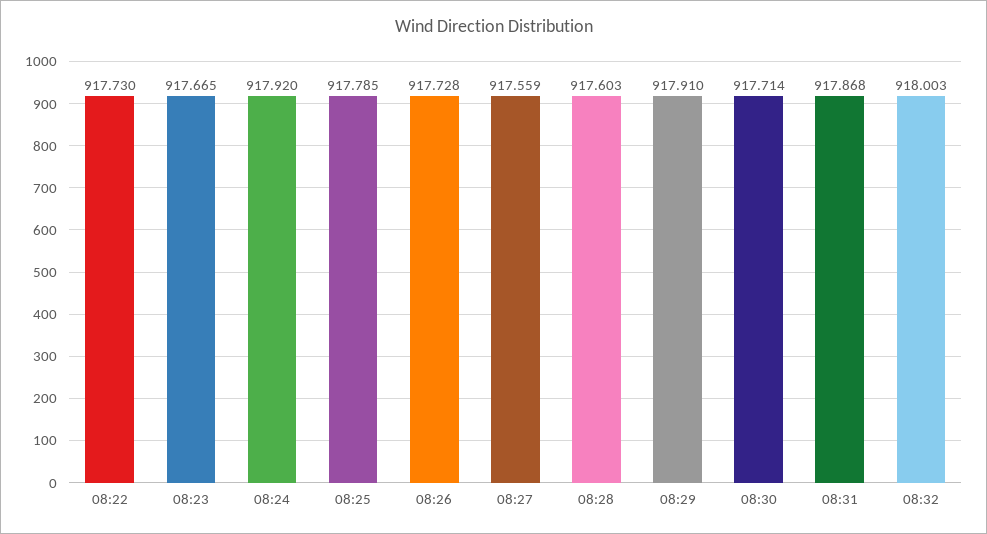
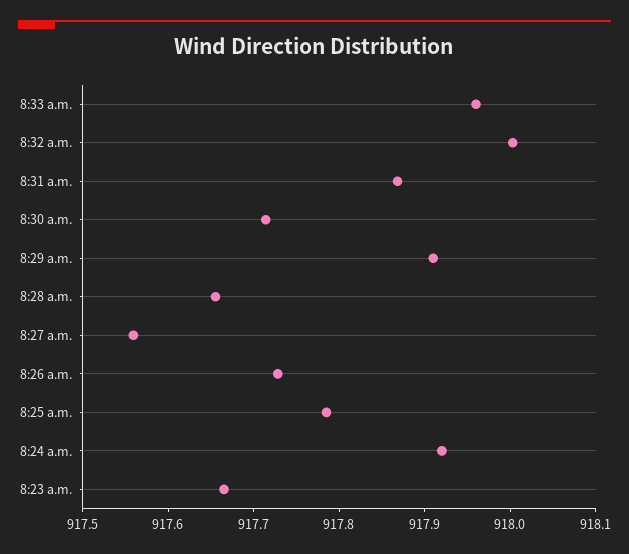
08:22: 917.73 -> none
08:28: 917.603 -> 917.66
8:33 a.m.: none -> 917.96

